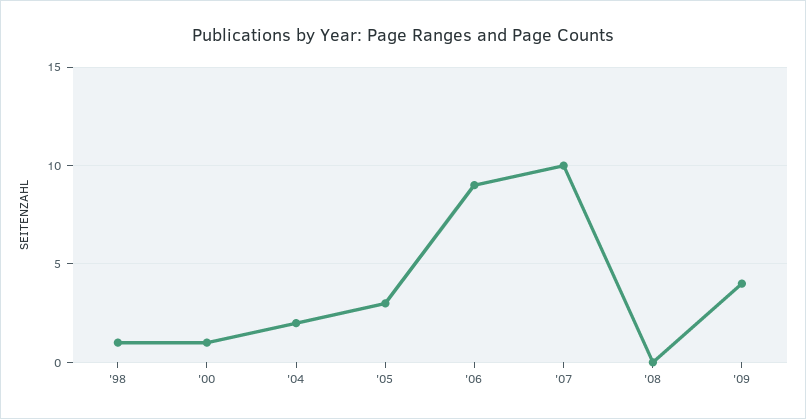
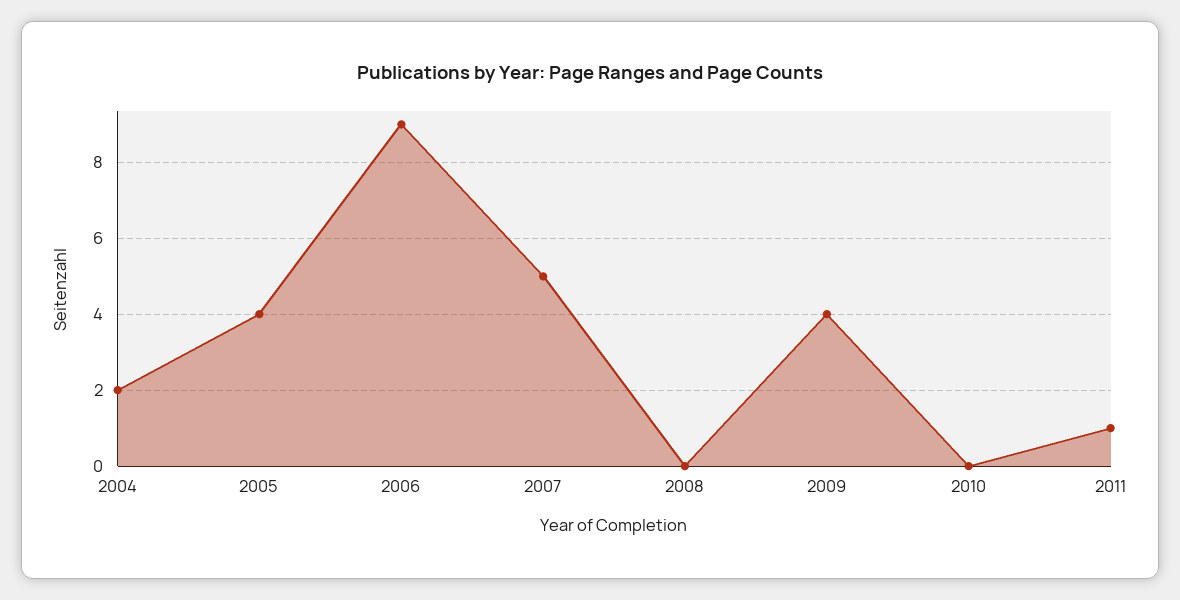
'98: 1 -> none
'00: 1 -> none
'05: 3 -> 4
'07: 10 -> 5
2010: none -> 0
2011: none -> 1

